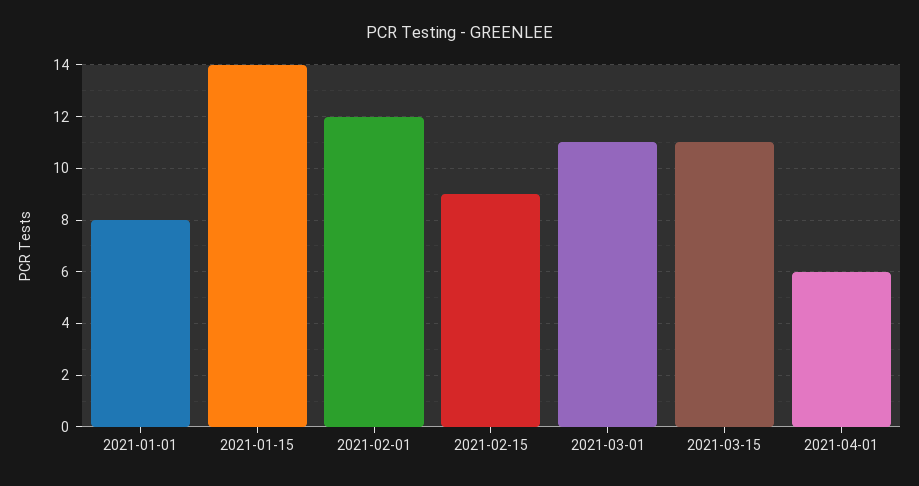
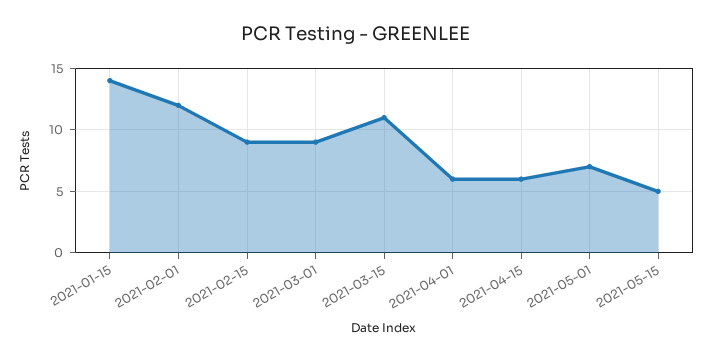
2021-01-01: 8 -> none
2021-03-01: 11 -> 9
2021-04-15: none -> 6
2021-05-01: none -> 7
2021-05-15: none -> 5

